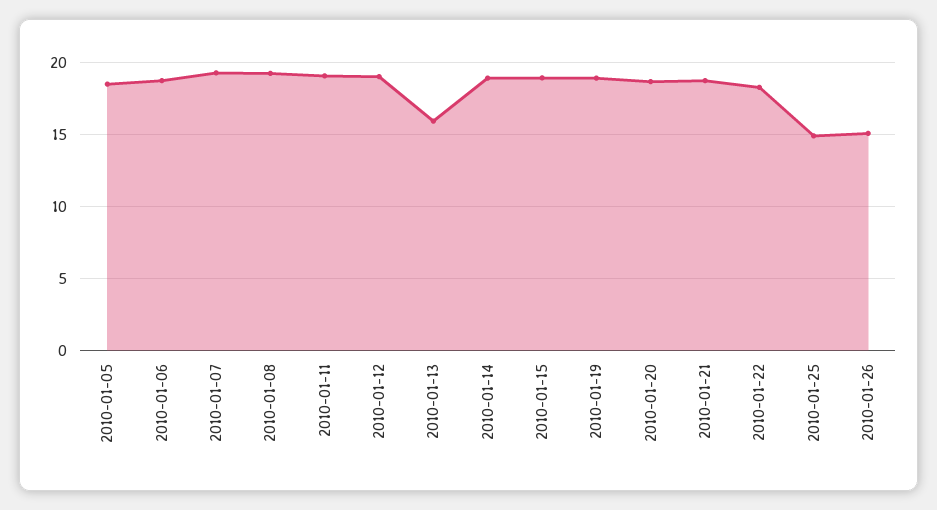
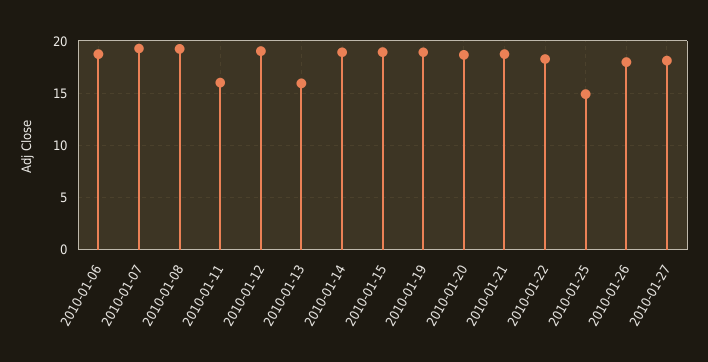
2010-01-05: 18.5 -> none
2010-01-11: 19 -> 16
2010-01-26: 15 -> 18
2010-01-27: none -> 18

